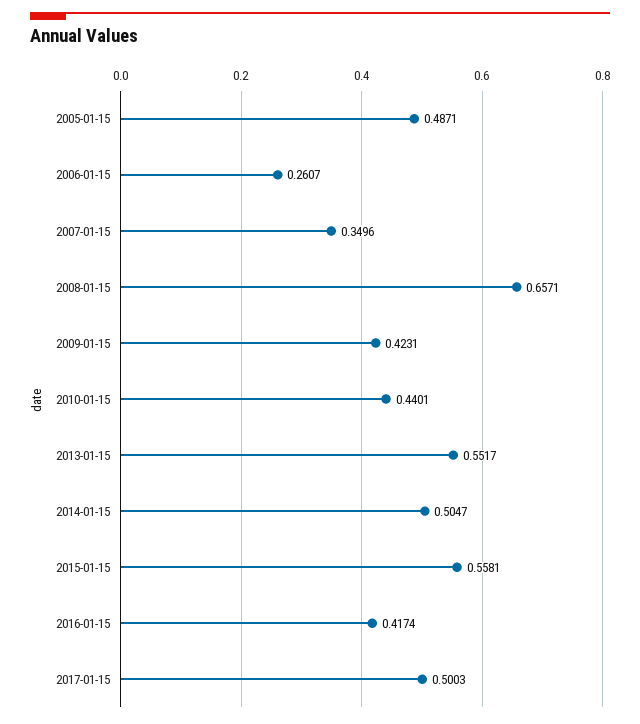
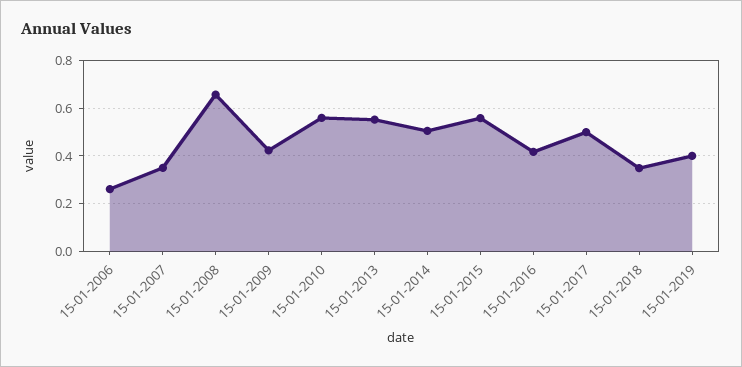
2005-01-15: 0.4871 -> none
2010-01-15: 0.4401 -> 0.55
15-01-2018: none -> 0.35
15-01-2019: none -> 0.4

